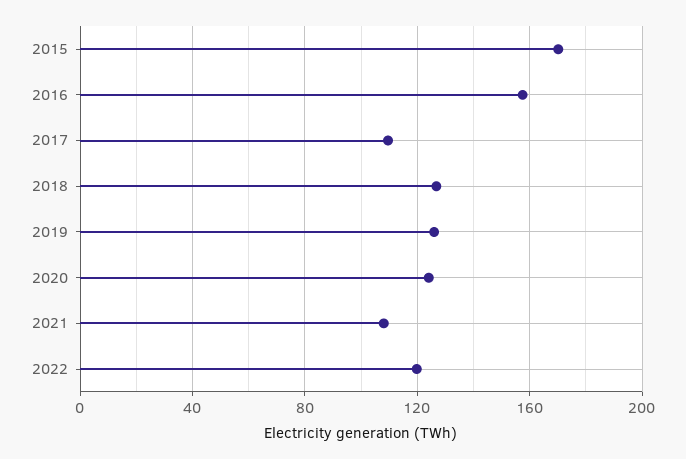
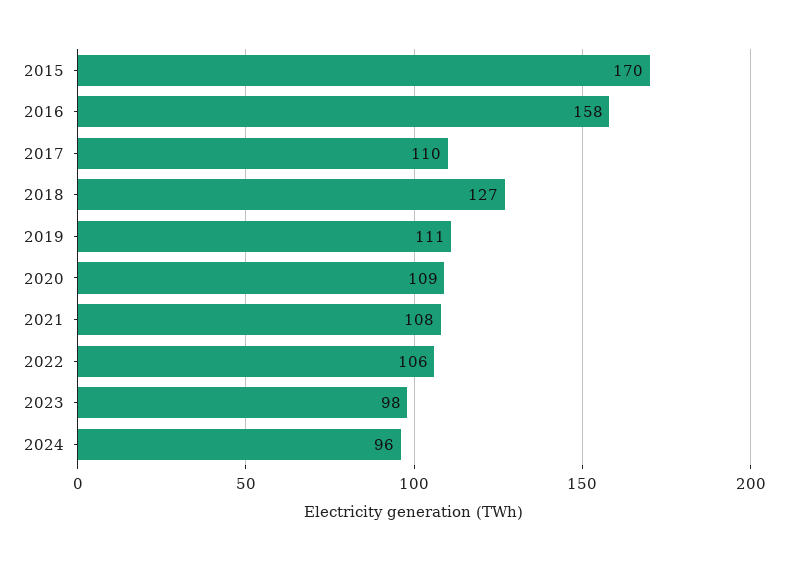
2019: 125 -> 111
2020: 125 -> 109
2022: 120 -> 106
2023: none -> 98
2024: none -> 96

